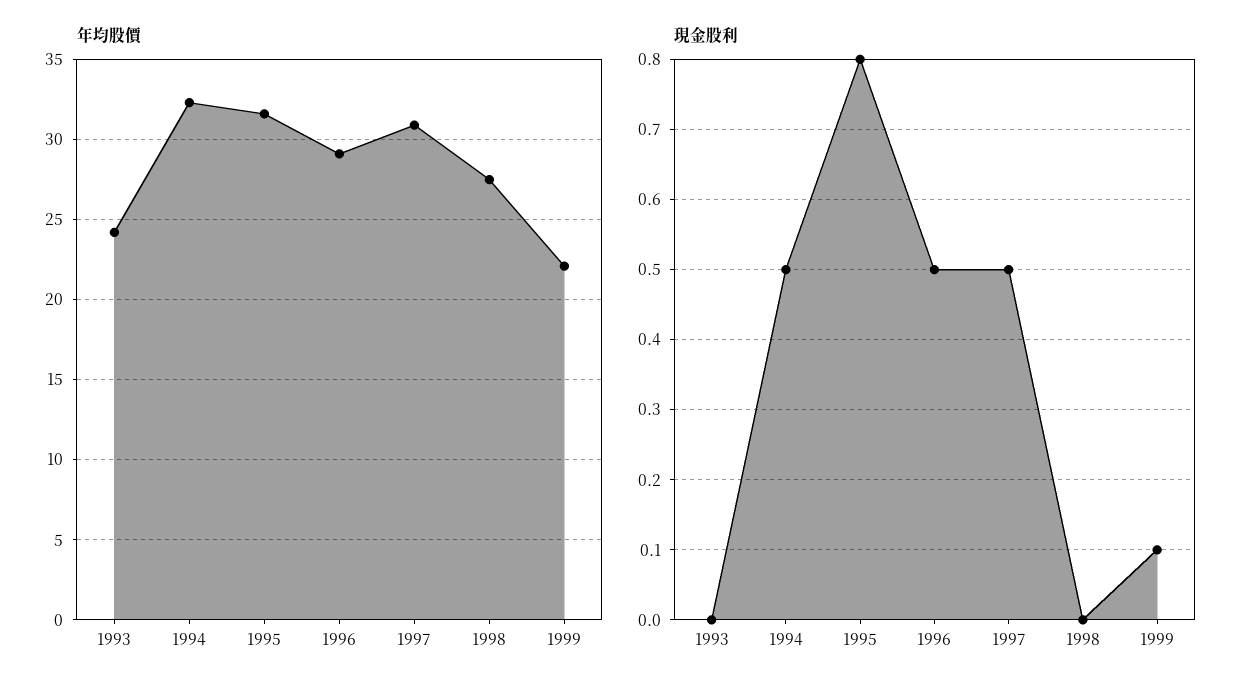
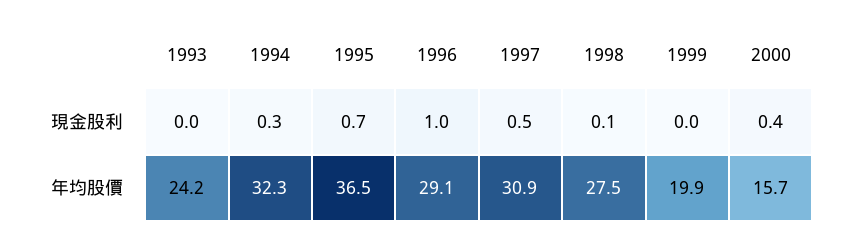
年均股價, 1995: 31.5 -> 36.5
年均股價, 1999: 22 -> 19.9
現金股利, 1994: 0.5 -> 0.3
現金股利, 1995: 0.8 -> 0.7
現金股利, 1996: 0.5 -> 1
現金股利, 1998: 0 -> 0.1
現金股利, 1999: 0.1 -> 0
現金股利, 2000: none -> 0.4
年均股價, 2000: none -> 15.7

